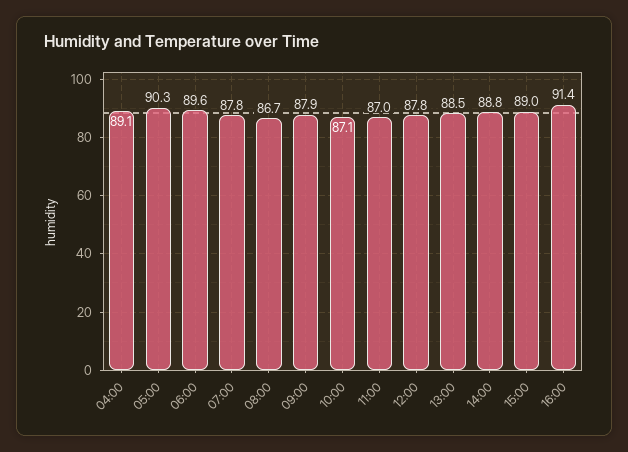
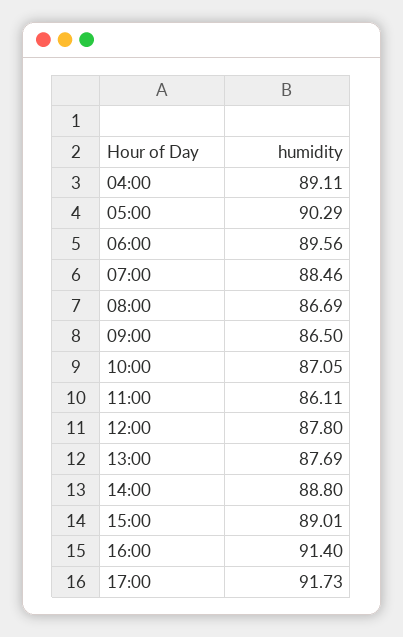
07:00: 87.8 -> 88.46
09:00: 87.9 -> 86.5
11:00: 87 -> 86.11
13:00: 88.5 -> 87.69
17:00: none -> 91.73

